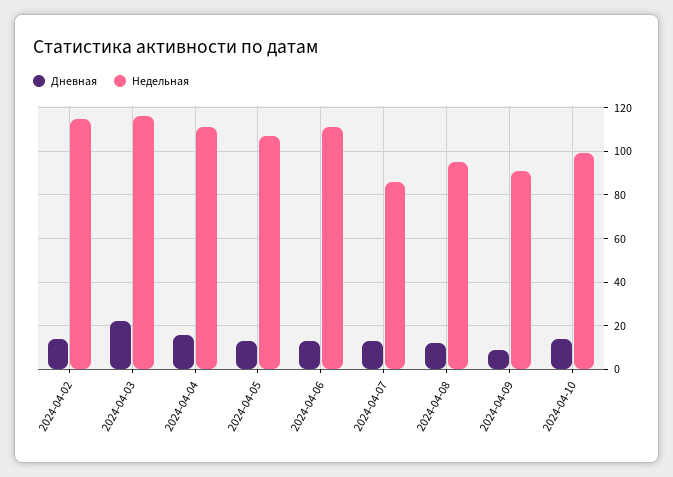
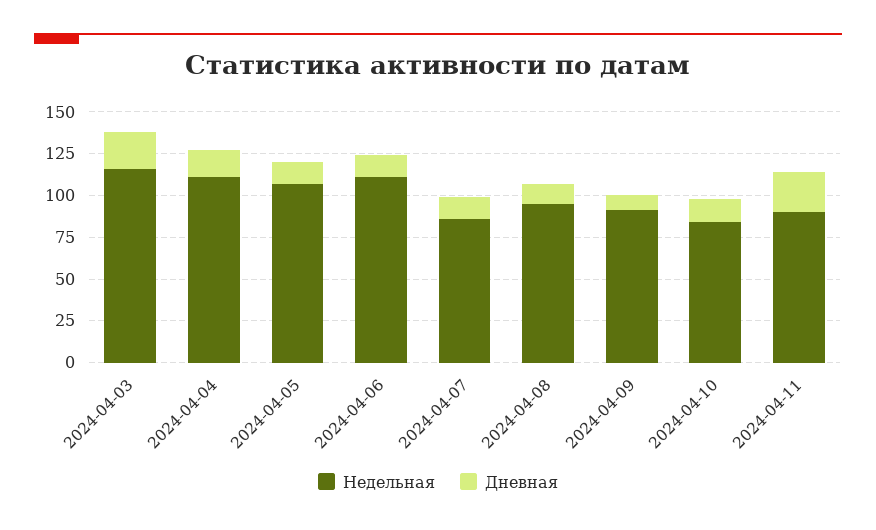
Дневная, 2024-04-02: 15 -> none
Недельная, 2024-04-02: 115 -> none
Недельная, 2024-04-10: 100 -> 85
Недельная, 2024-04-11: none -> 90
Дневная, 2024-04-11: none -> 25

